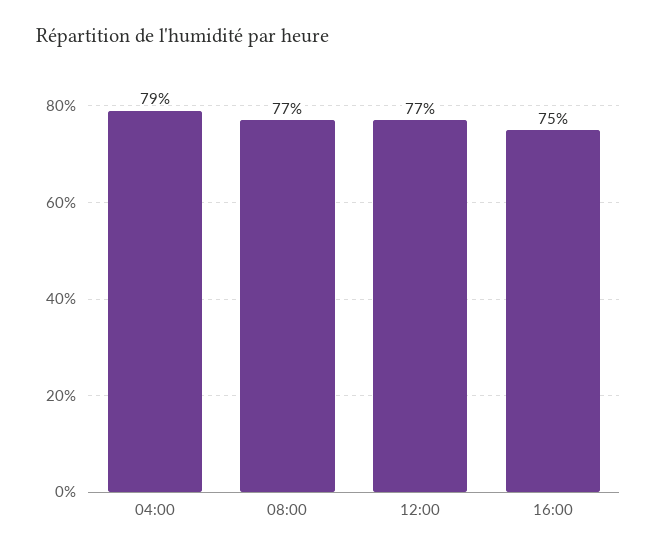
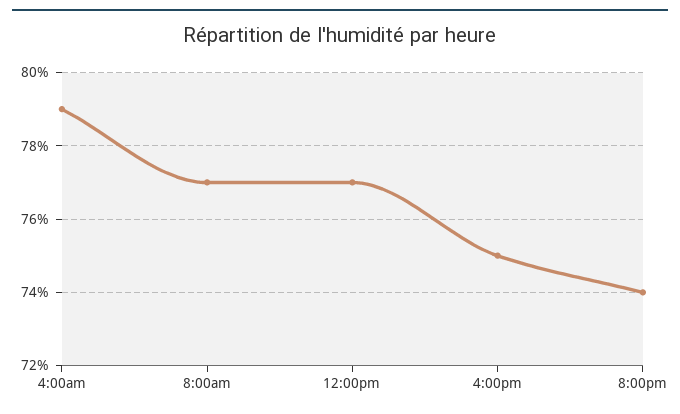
8:00pm: none -> 74

